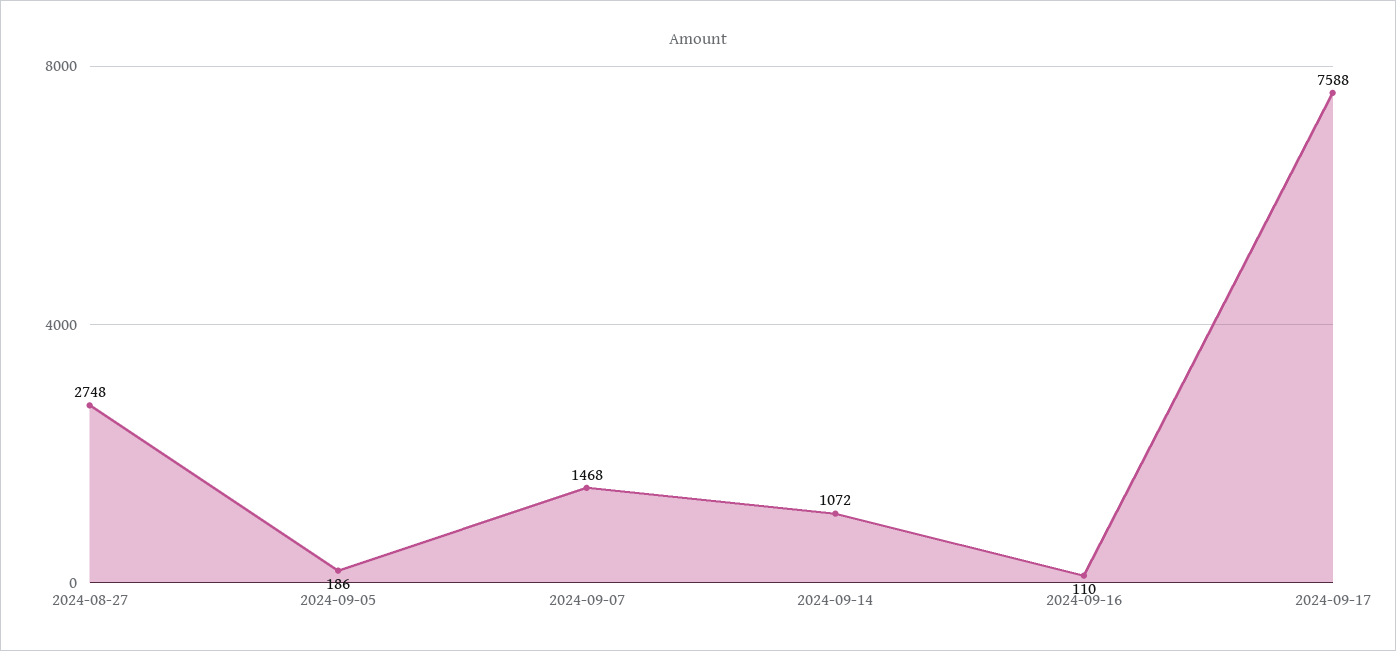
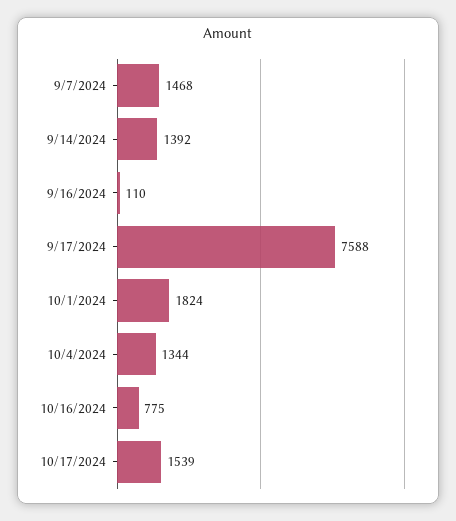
2024-08-27: 2748 -> none
2024-09-05: 186 -> none
2024-09-14: 1072 -> 1392
10/1/2024: none -> 1824
10/4/2024: none -> 1344
10/16/2024: none -> 775
10/17/2024: none -> 1539

